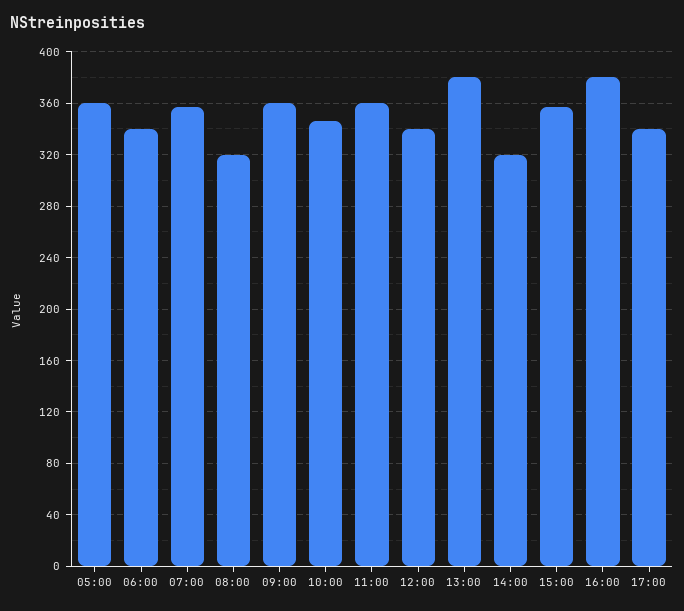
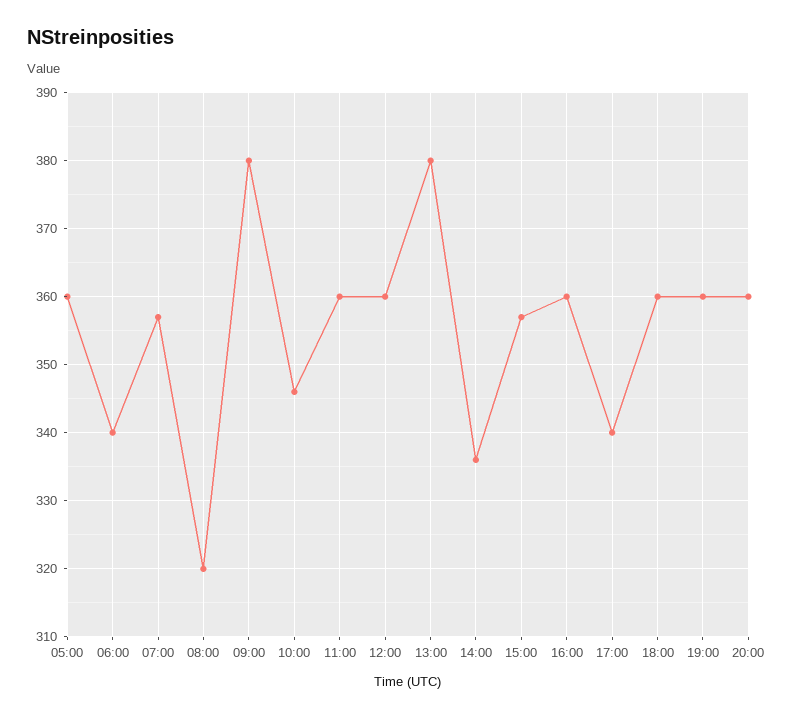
09:00: 360 -> 380
12:00: 340 -> 360
14:00: 320 -> 336
16:00: 380 -> 360
18:00: none -> 360
19:00: none -> 360
20:00: none -> 360

